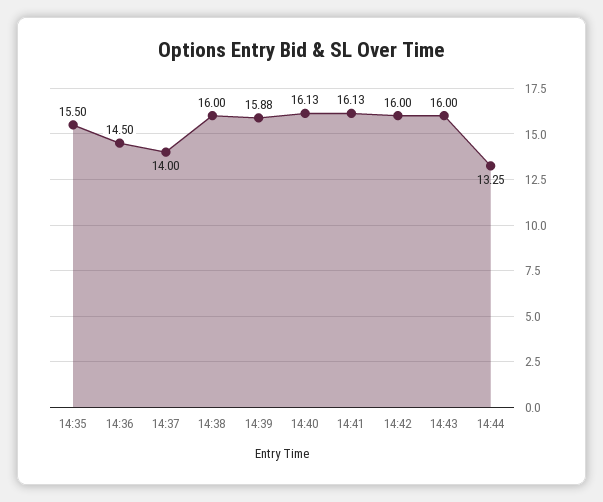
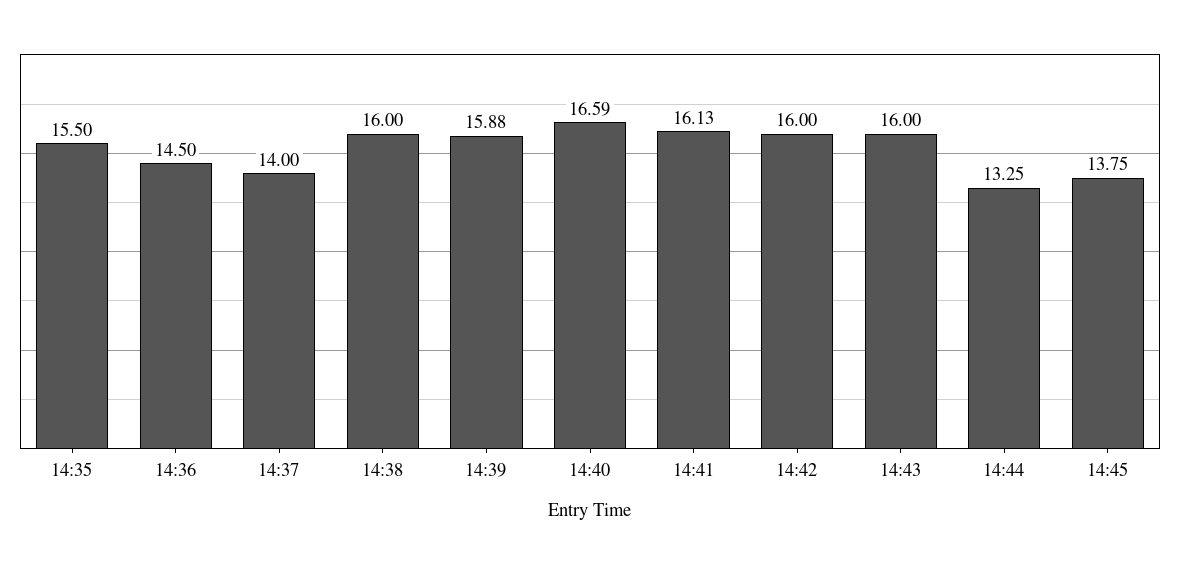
14:40: 16.13 -> 16.59
14:45: none -> 13.75

